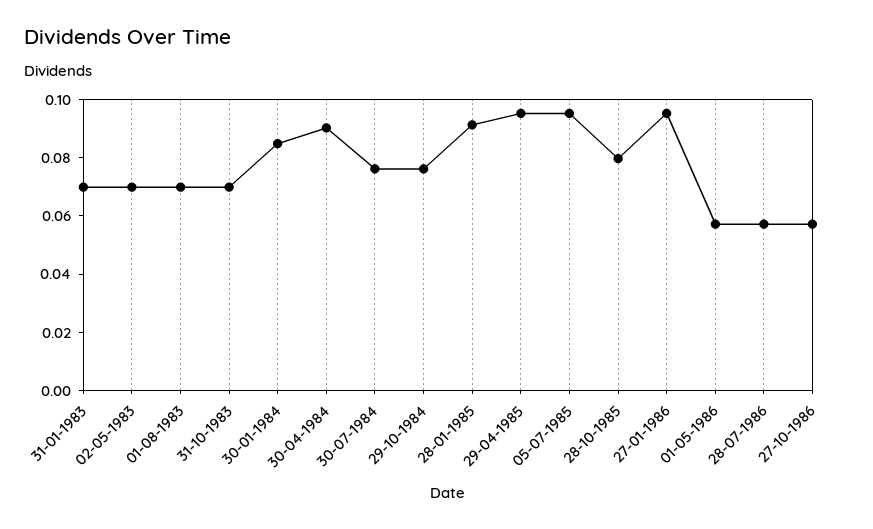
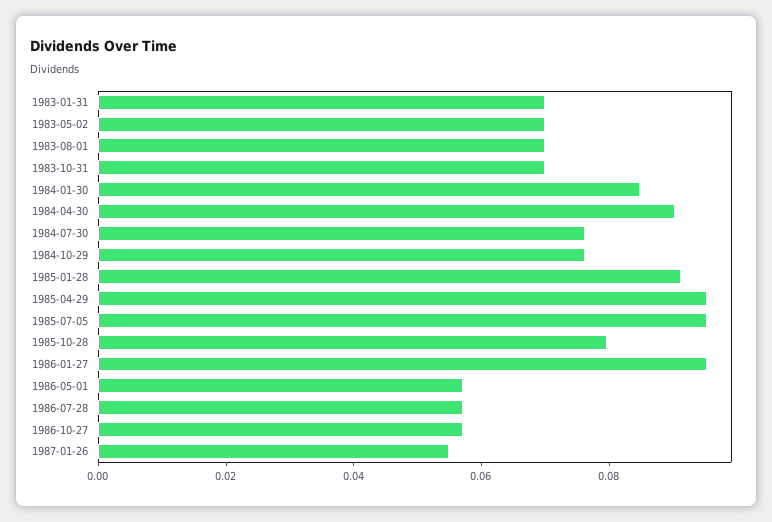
1987-01-26: none -> 0.055

